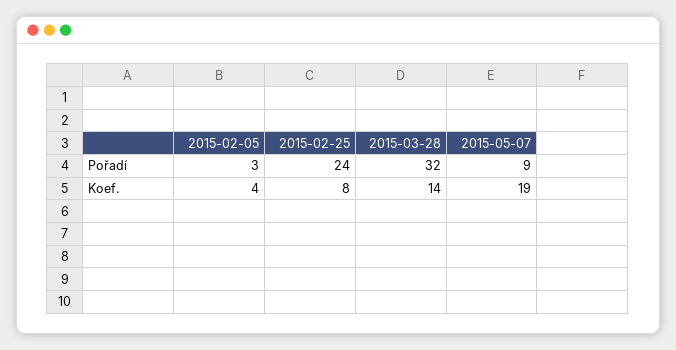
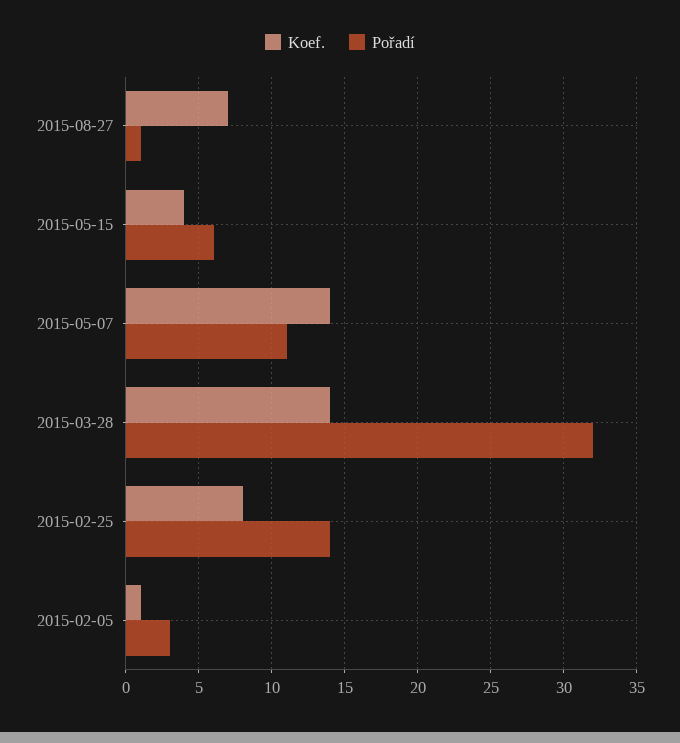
Pořadí, 2015-02-25: 24 -> 14
Pořadí, 2015-05-07: 9 -> 11
Koef., 2015-02-05: 4 -> 1
Koef., 2015-05-07: 19 -> 14
Koef., 2015-08-27: none -> 7
Pořadí, 2015-08-27: none -> 1
Koef., 2015-05-15: none -> 4
Pořadí, 2015-05-15: none -> 6

